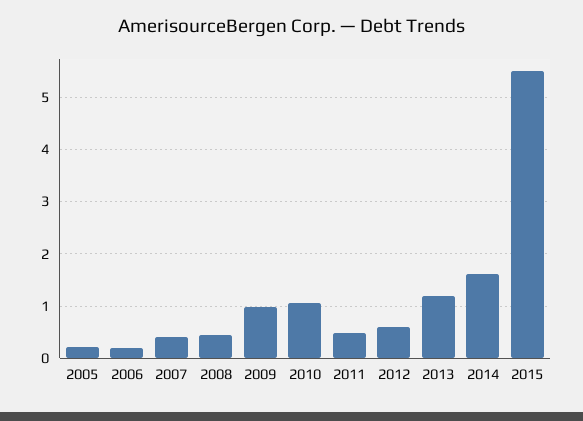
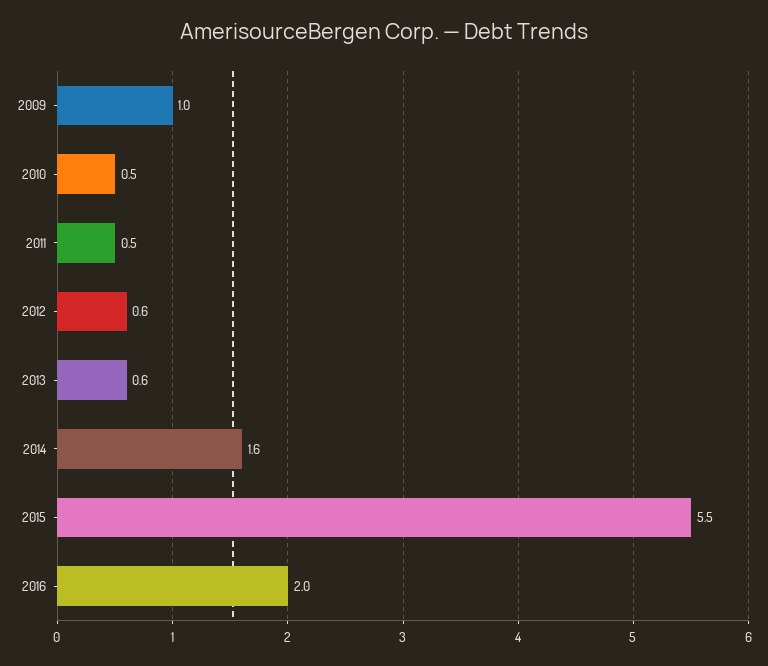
2005: 0.2 -> none
2006: 0.2 -> none
2007: 0.4 -> none
2008: 0.4 -> none
2010: 1 -> 0.5
2013: 1.2 -> 0.6
2016: none -> 2

